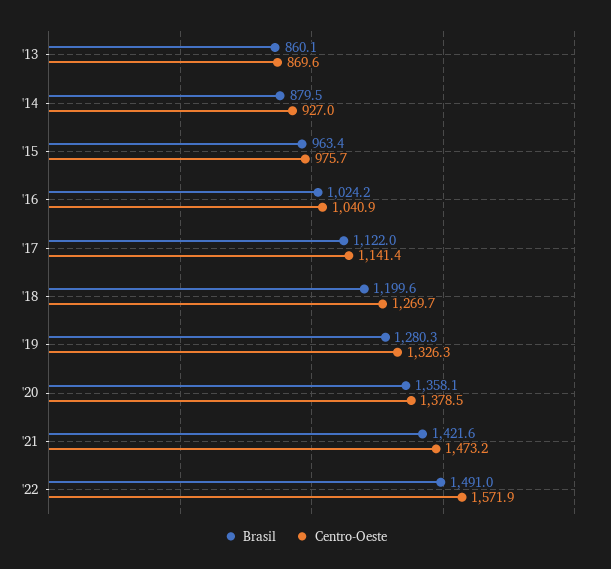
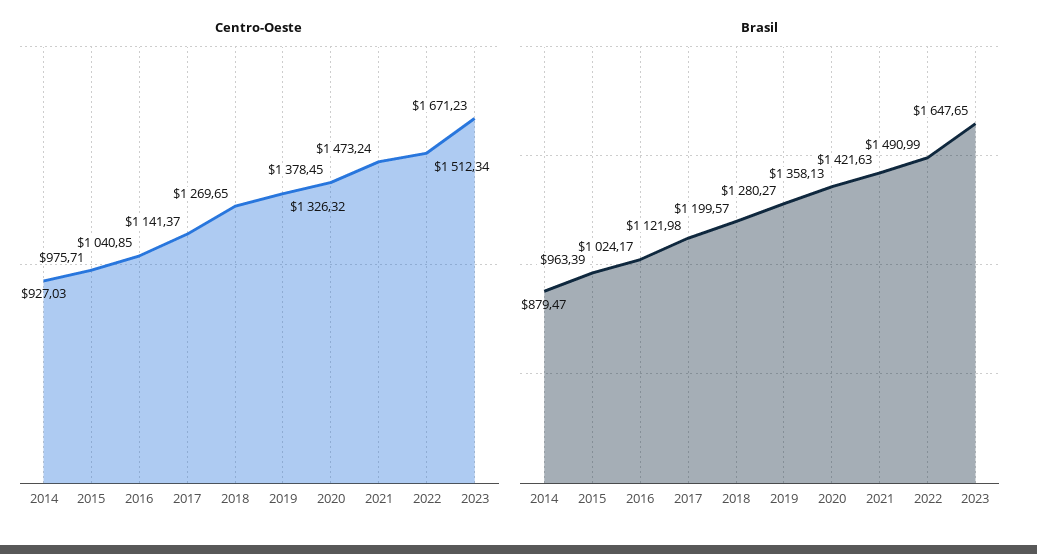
Brasil, '13: 860.1 -> none
Centro-Oeste, '13: 869.6 -> none
Centro-Oeste, '22: 1571.9 -> 1512.34
Centro-Oeste, 2023: none -> 1671.23
Brasil, 2023: none -> 1647.65

